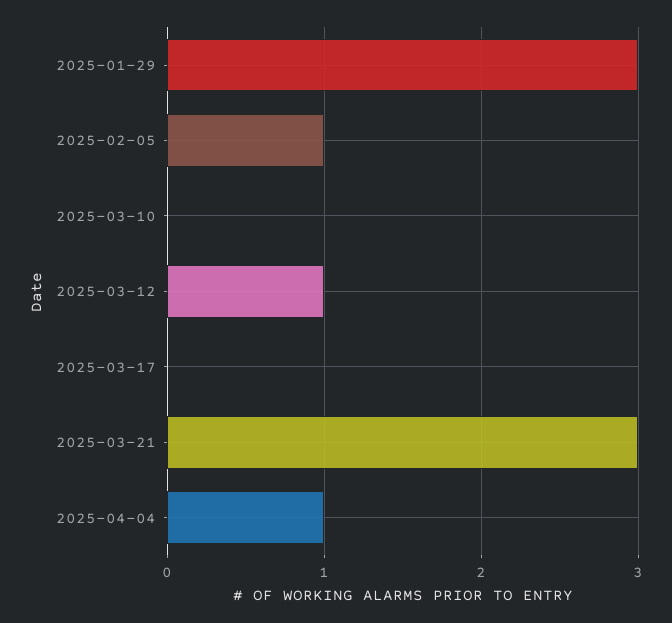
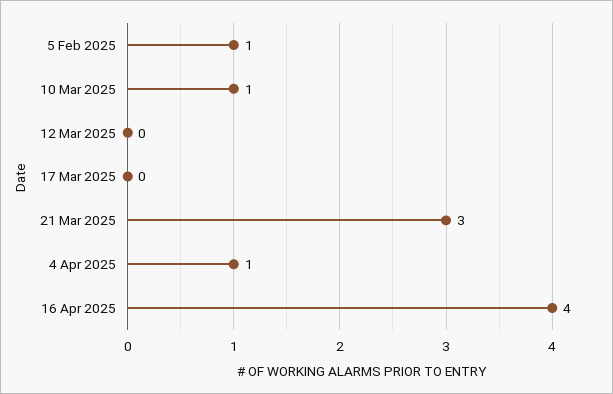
2025-01-29: 3 -> none
2025-03-10: 0 -> 1
2025-03-12: 1 -> 0
16 Apr 2025: none -> 4

